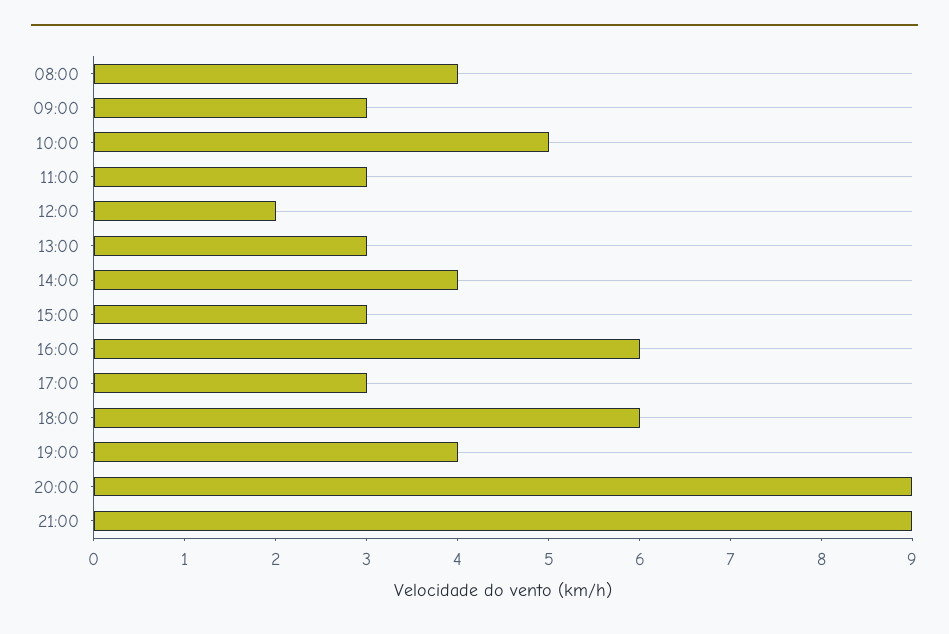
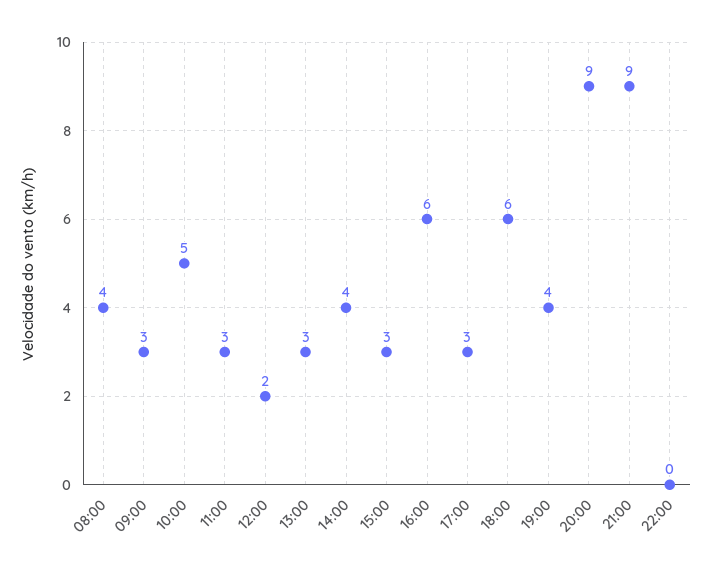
22:00: none -> 0

